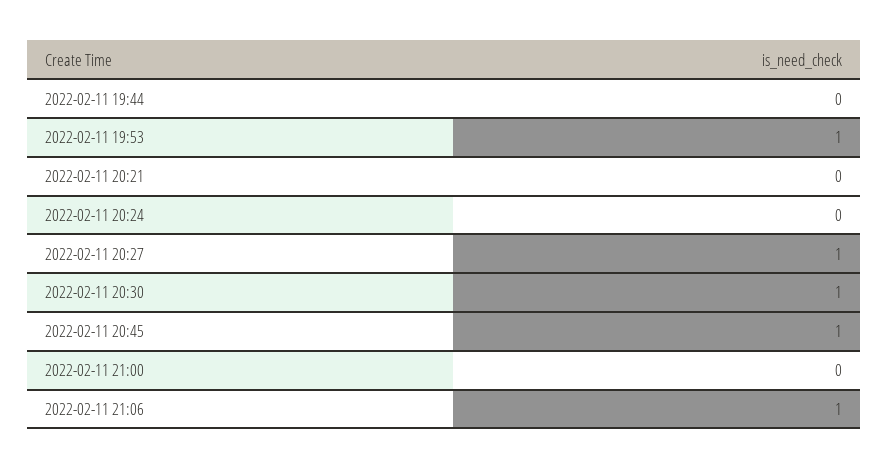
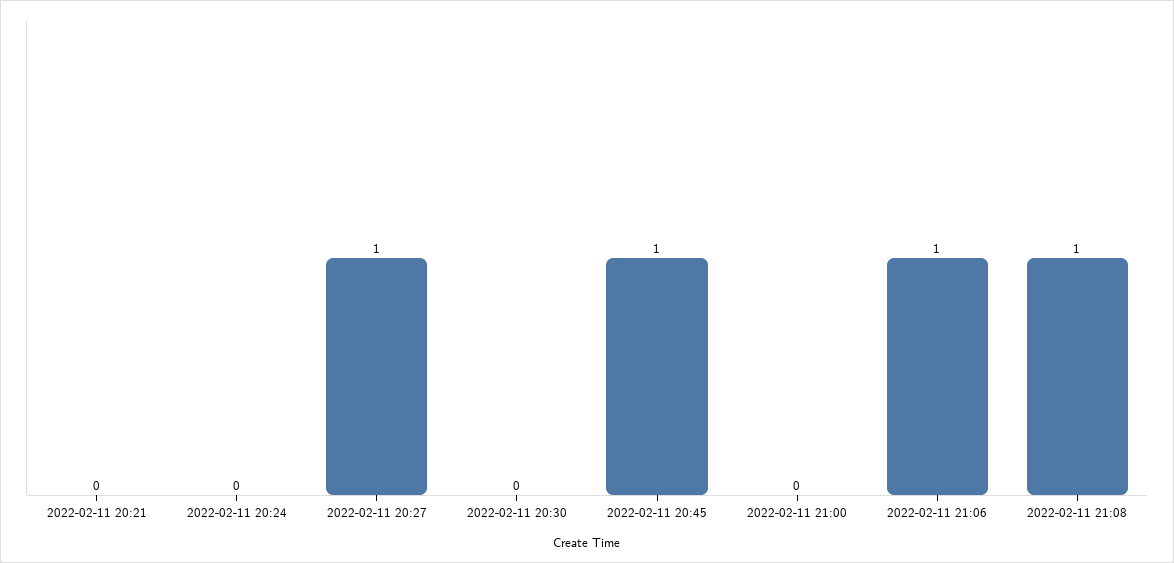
2022-02-11 19:44: 0 -> none
2022-02-11 19:53: 1 -> none
2022-02-11 20:30: 1 -> 0
2022-02-11 21:08: none -> 1

